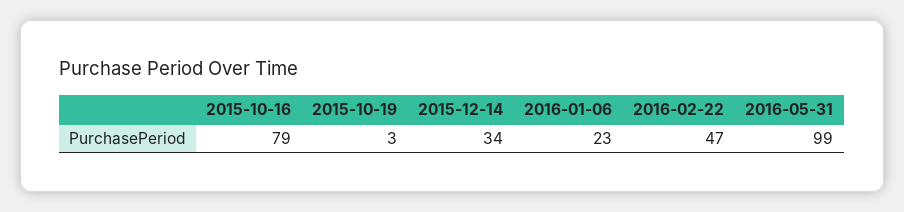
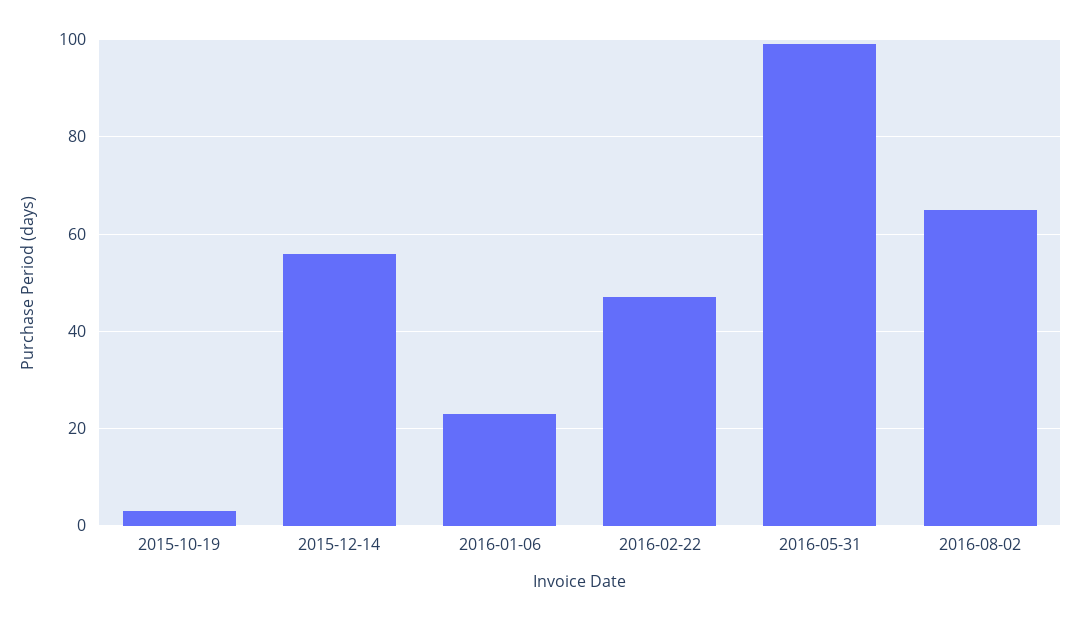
2015-10-16: 79 -> none
2015-12-14: 34 -> 55
2016-08-02: none -> 65

